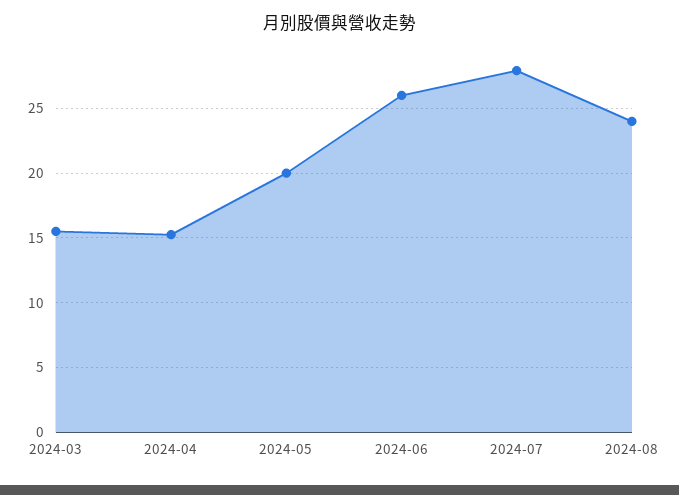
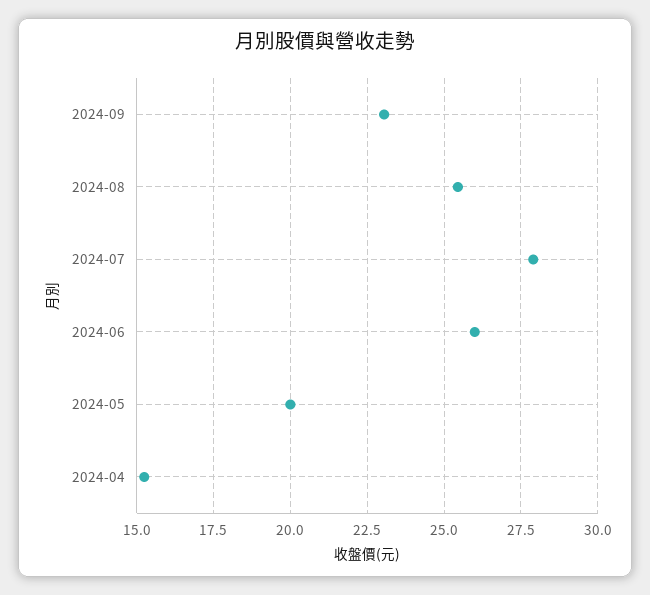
2024-03: 15.5 -> none
2024-08: 24 -> 25.5
2024-09: none -> 23

